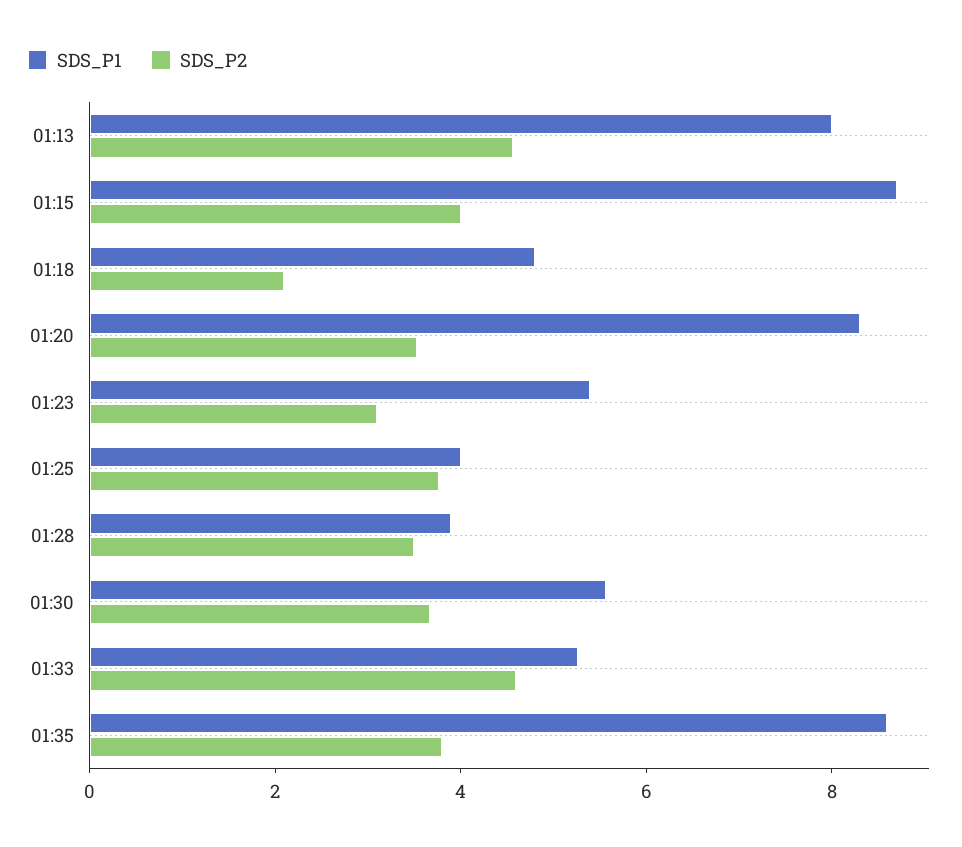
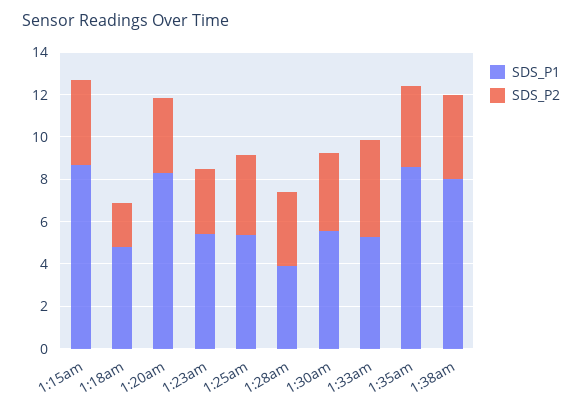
SDS_P1, 01:13: 8 -> none
SDS_P2, 01:13: 4.5 -> none
SDS_P1, 01:25: 4 -> 5.5
SDS_P1, 1:38am: none -> 8
SDS_P2, 1:38am: none -> 4

